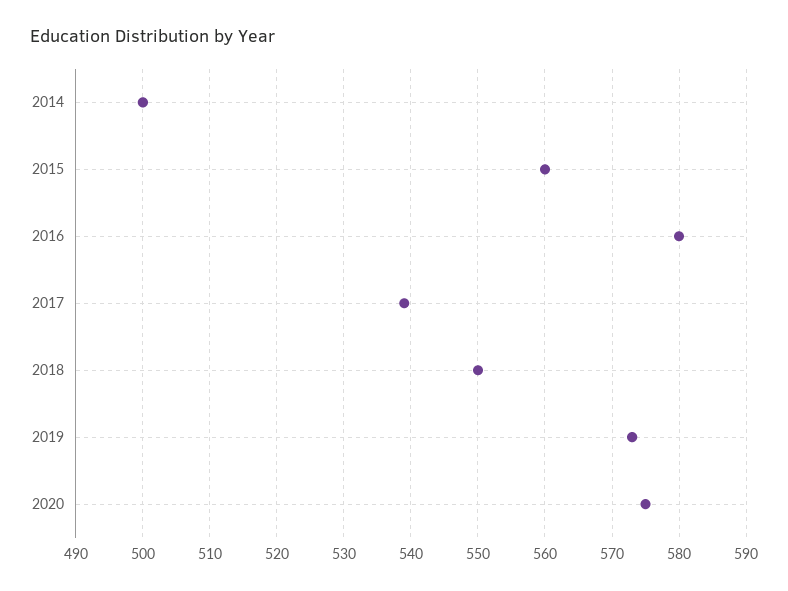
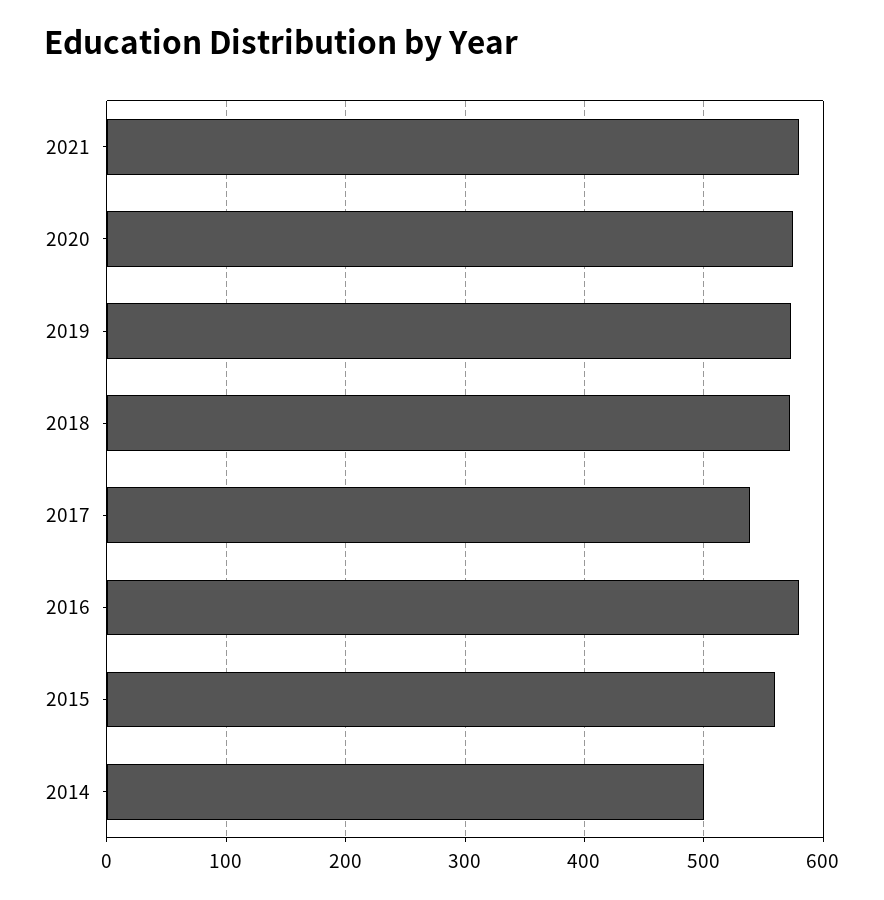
2018: 550 -> 570
2021: none -> 580

